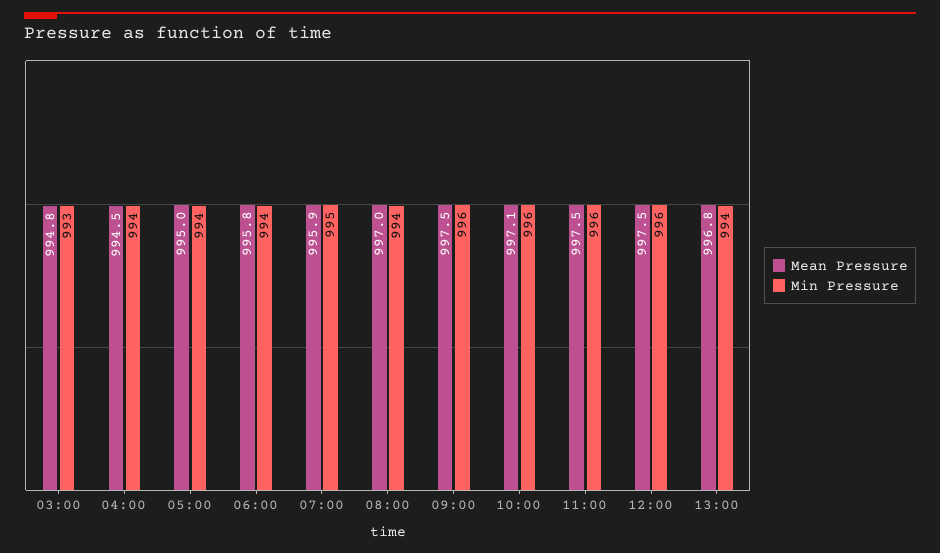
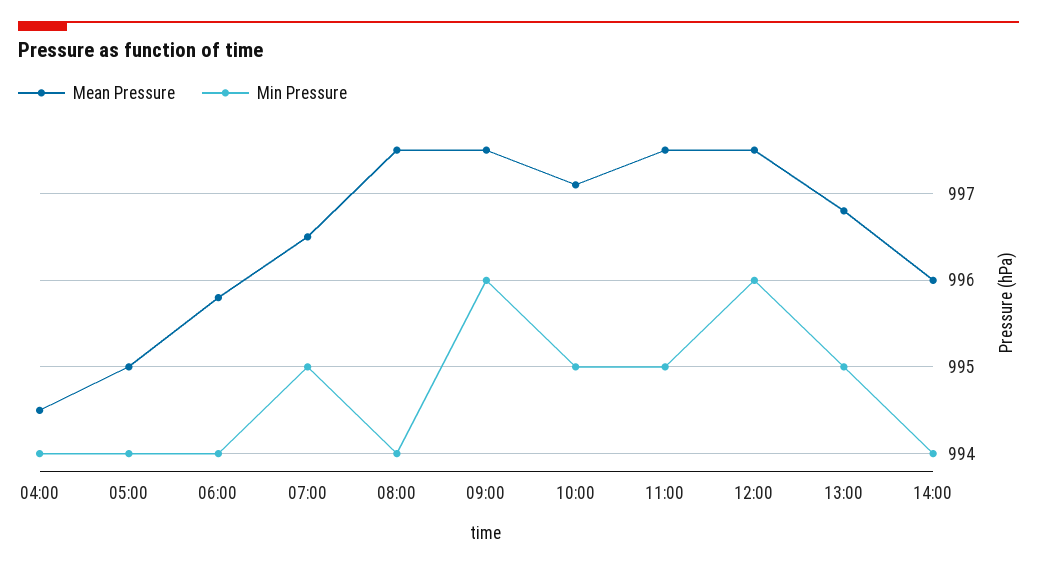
Mean Pressure, 03:00: 994.8 -> none
Min Pressure, 03:00: 993 -> none
Mean Pressure, 07:00: 995.9 -> 996.5
Mean Pressure, 08:00: 997 -> 997.5
Min Pressure, 10:00: 996 -> 995
Min Pressure, 11:00: 996 -> 995
Min Pressure, 13:00: 994 -> 995
Mean Pressure, 14:00: none -> 996
Min Pressure, 14:00: none -> 994

